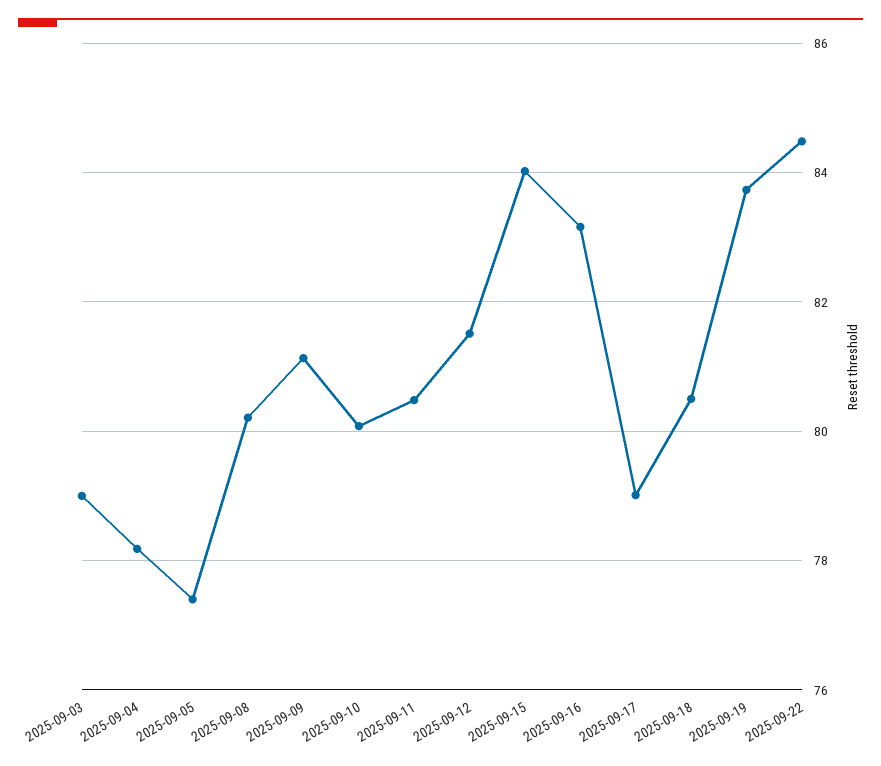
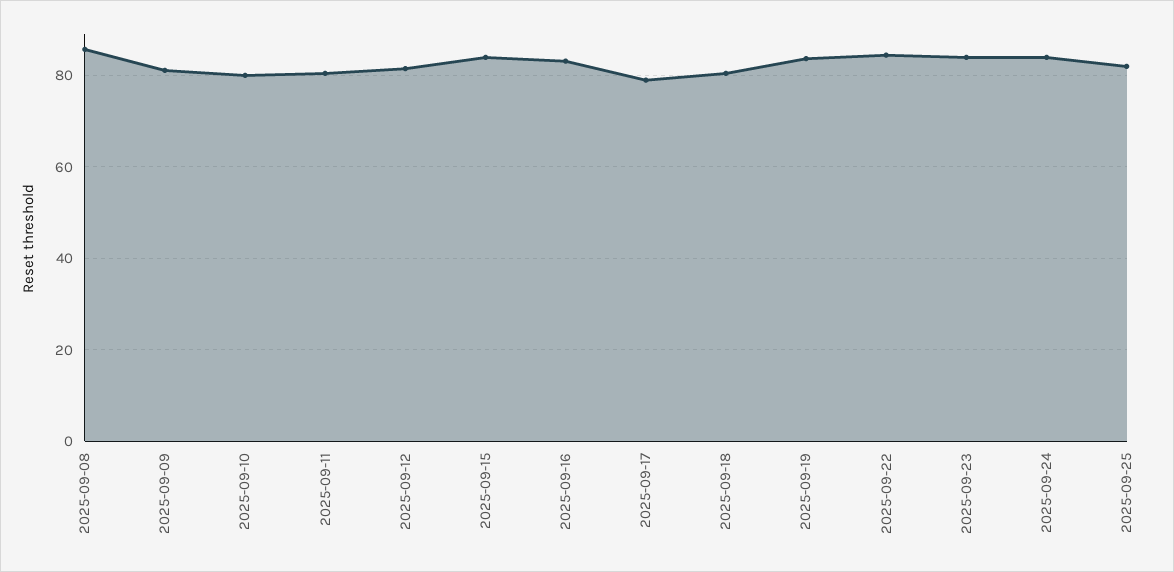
2025-09-03: 79 -> none
2025-09-04: 78.2 -> none
2025-09-05: 77.4 -> none
2025-09-08: 80.2 -> 86
2025-09-23: none -> 84
2025-09-24: none -> 84
2025-09-25: none -> 82

